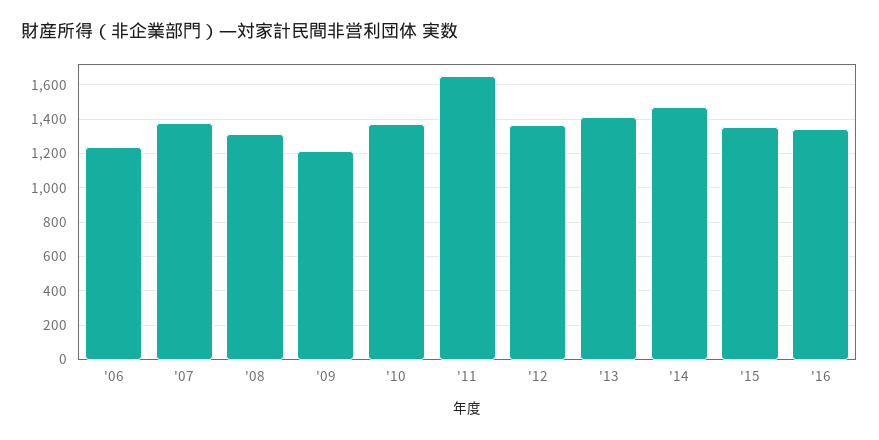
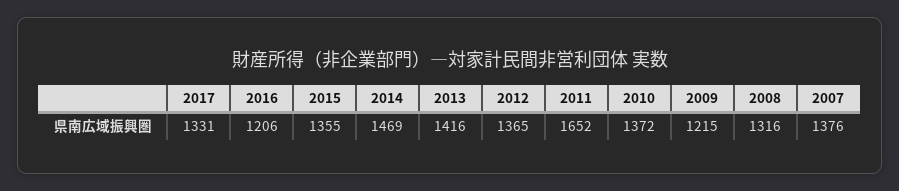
'06: 1250 -> none
'16: 1350 -> 1206
2017: none -> 1331

